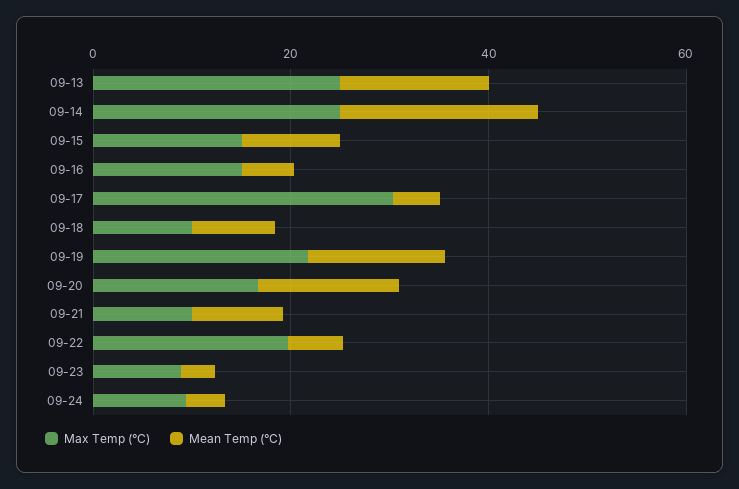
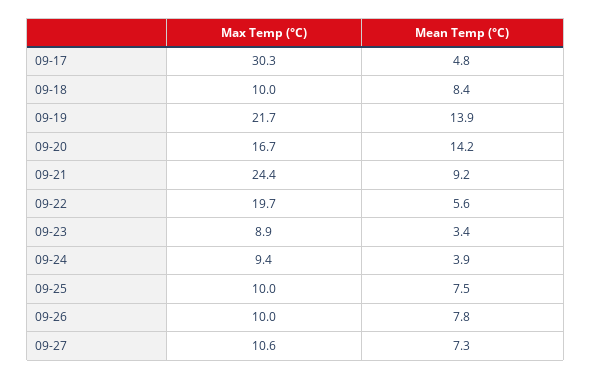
Max Temp (°C), 09-13: 25 -> none
Mean Temp (°C), 09-13: 15 -> none
Max Temp (°C), 09-14: 25 -> none
Mean Temp (°C), 09-14: 20 -> none
Max Temp (°C), 09-15: 15 -> none
Mean Temp (°C), 09-15: 10 -> none
Max Temp (°C), 09-16: 15 -> none
Mean Temp (°C), 09-16: 5 -> none
Max Temp (°C), 09-21: 10 -> 24.4
Max Temp (°C), 09-25: none -> 10
Mean Temp (°C), 09-25: none -> 7.5
Max Temp (°C), 09-26: none -> 10
Mean Temp (°C), 09-26: none -> 7.8
Max Temp (°C), 09-27: none -> 10.6
Mean Temp (°C), 09-27: none -> 7.3

